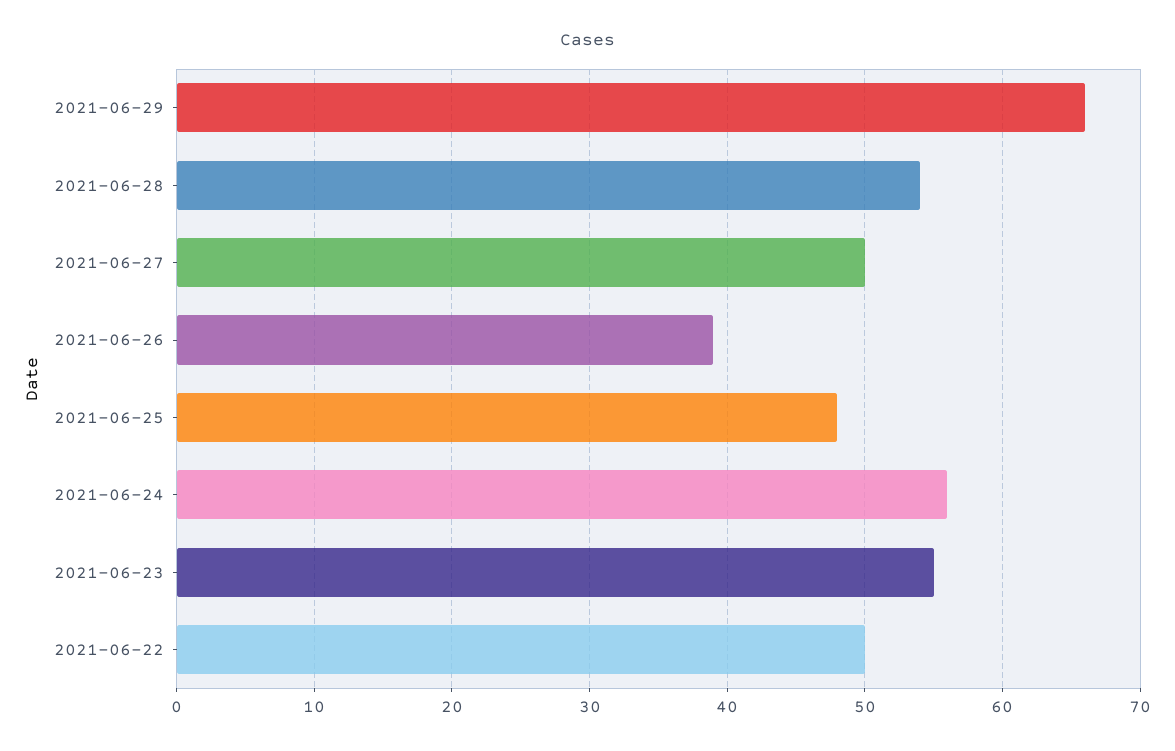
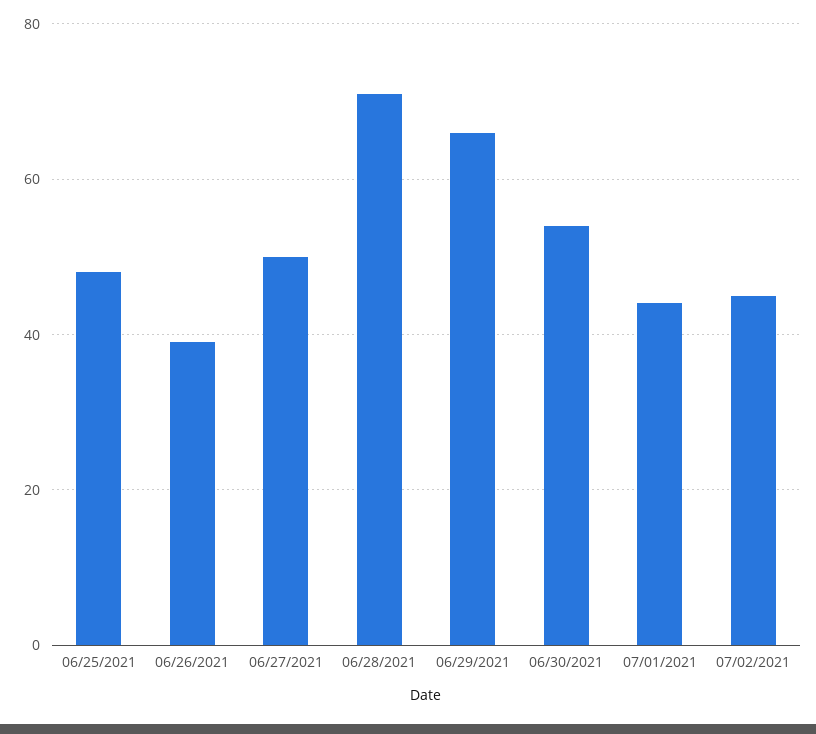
2021-06-28: 54 -> 70
2021-06-24: 56 -> none
2021-06-23: 55 -> none
2021-06-22: 50 -> none
06/30/2021: none -> 55
07/01/2021: none -> 45
07/02/2021: none -> 45

